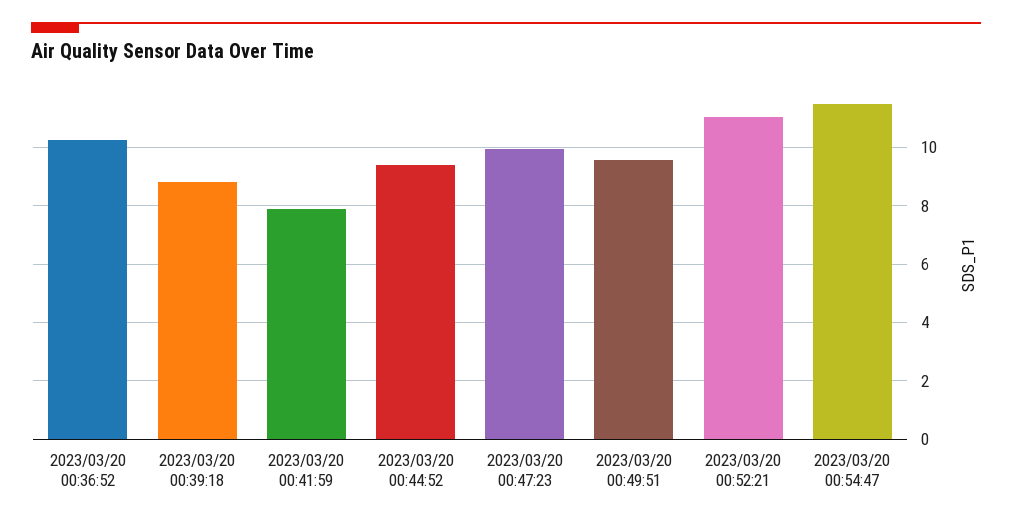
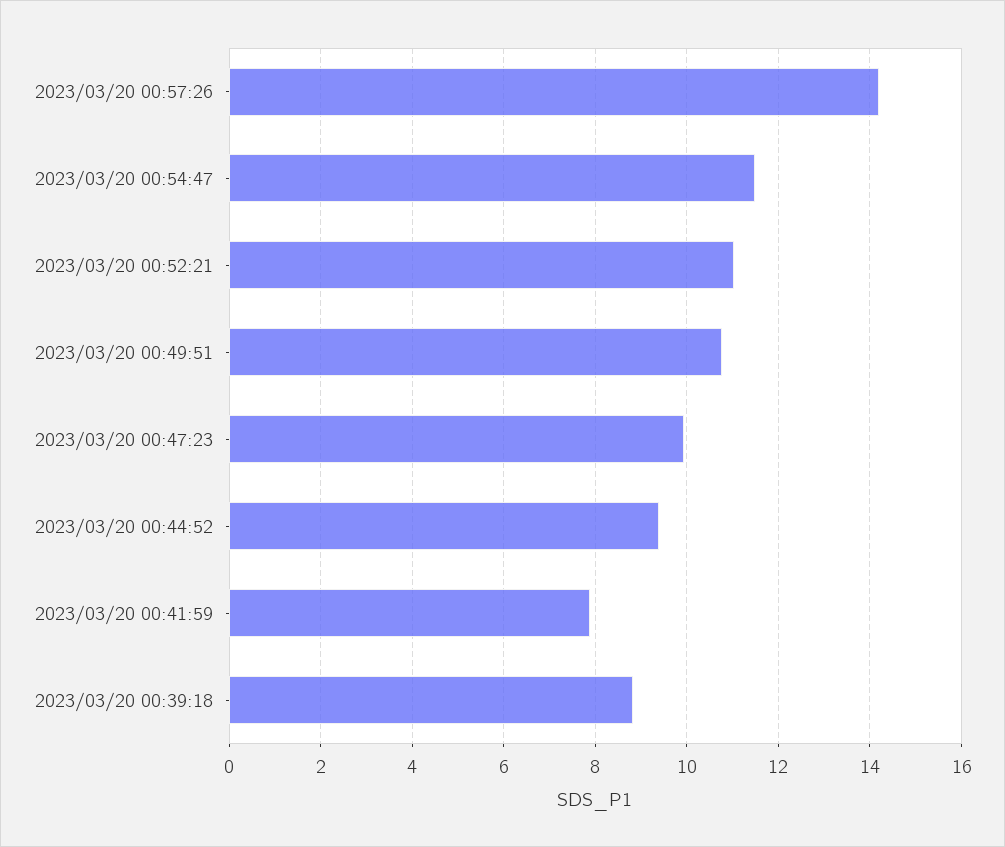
2023/03/20 00:36:52: 10.25 -> none
2023/03/20 00:49:51: 9.5 -> 10.8
2023/03/20 00:57:26: none -> 14.2

